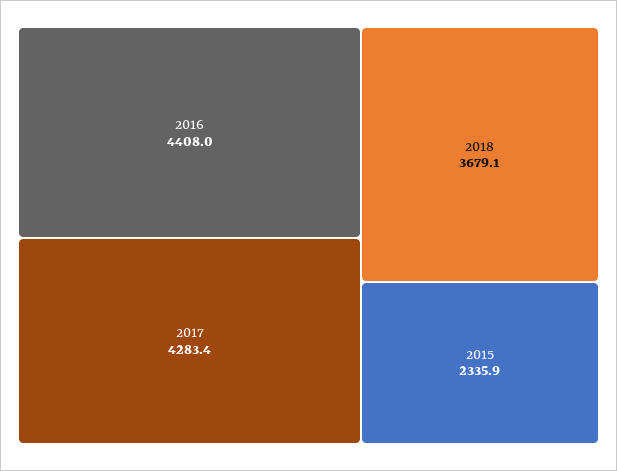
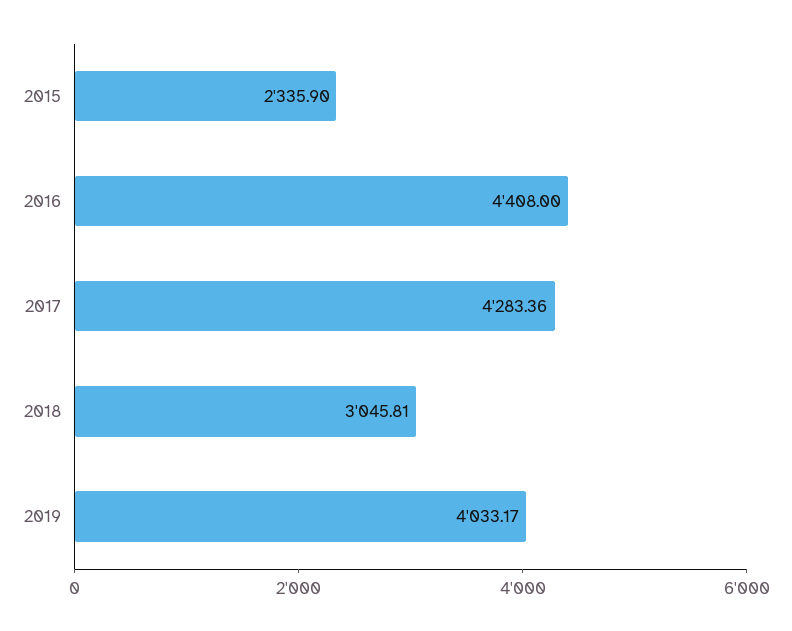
2018: 3679.1 -> 3045.81
2019: none -> 4033.17

